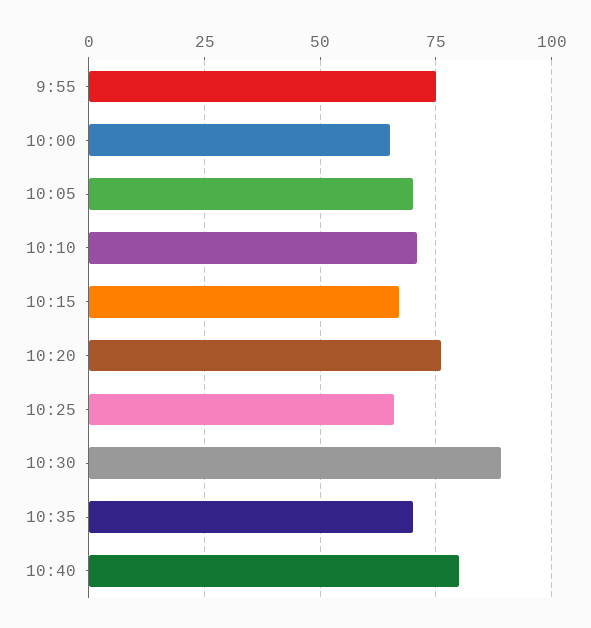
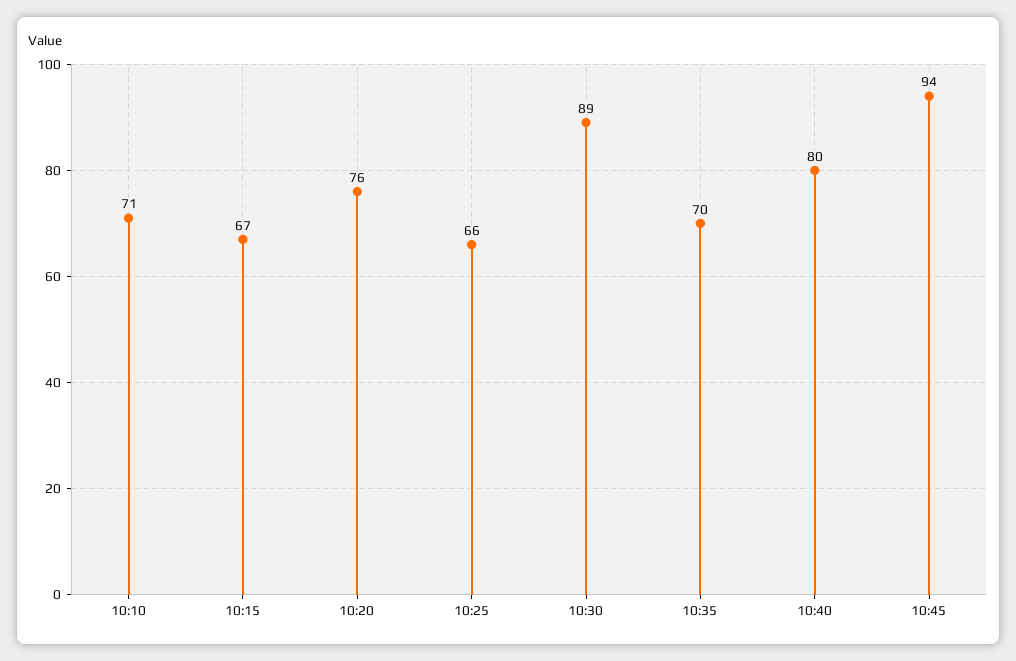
9:55: 75 -> none
10:00: 65 -> none
10:05: 70 -> none
10:45: none -> 94

